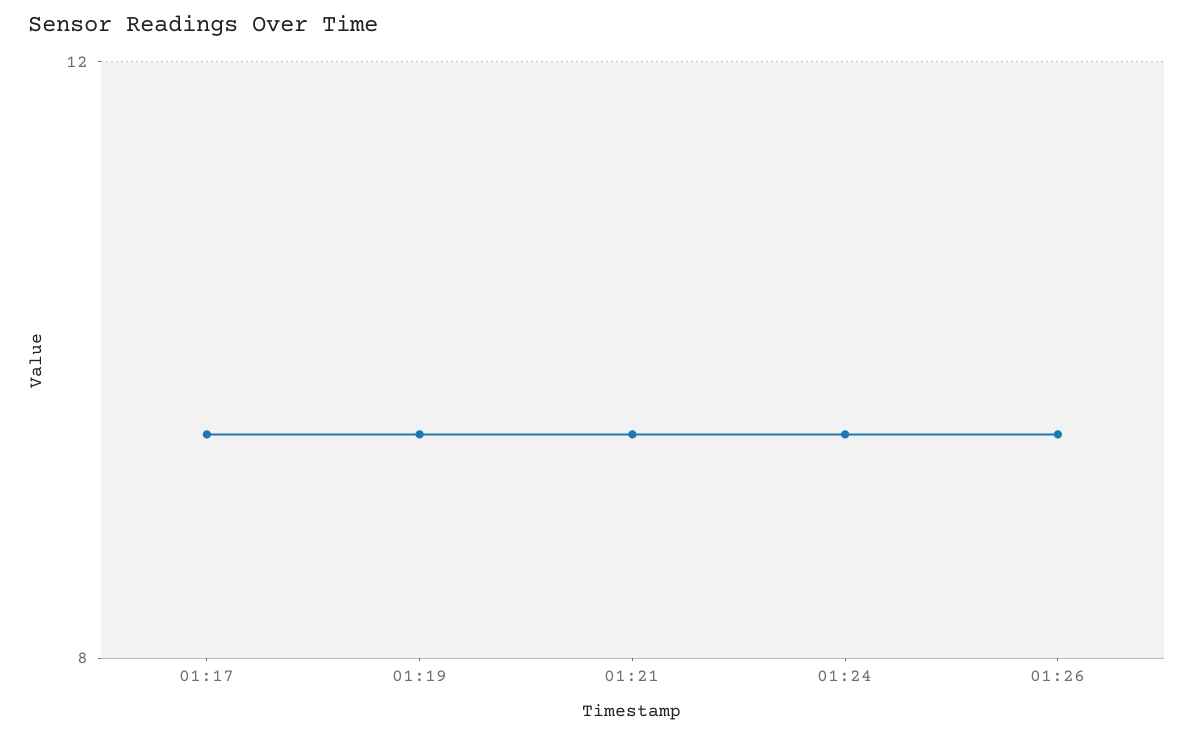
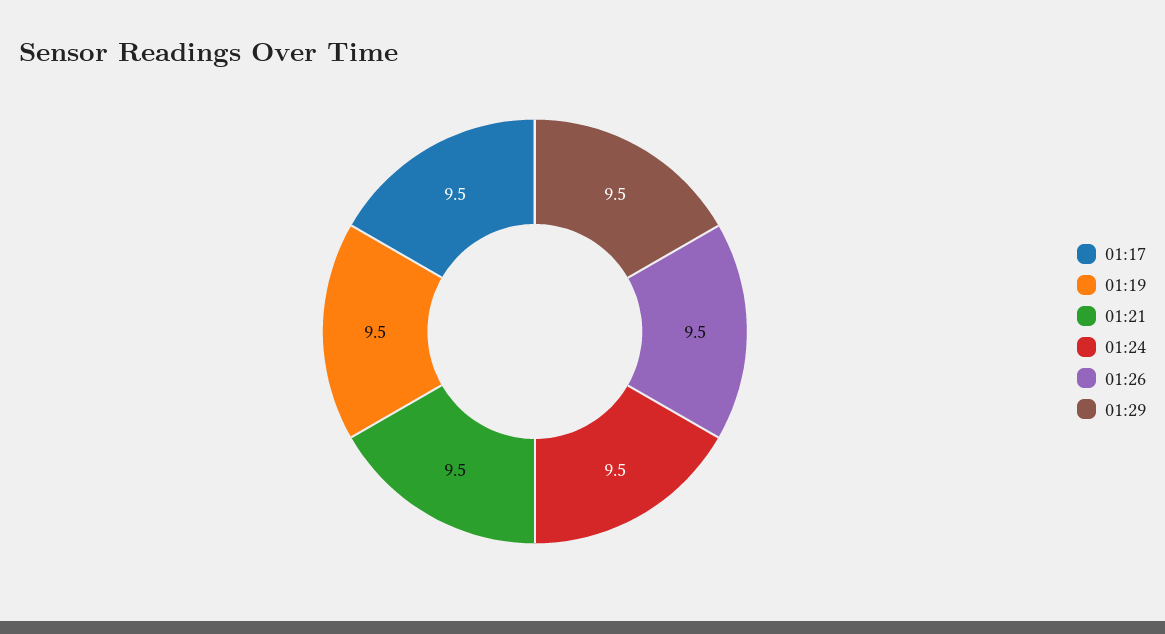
01:29: none -> 9.5

